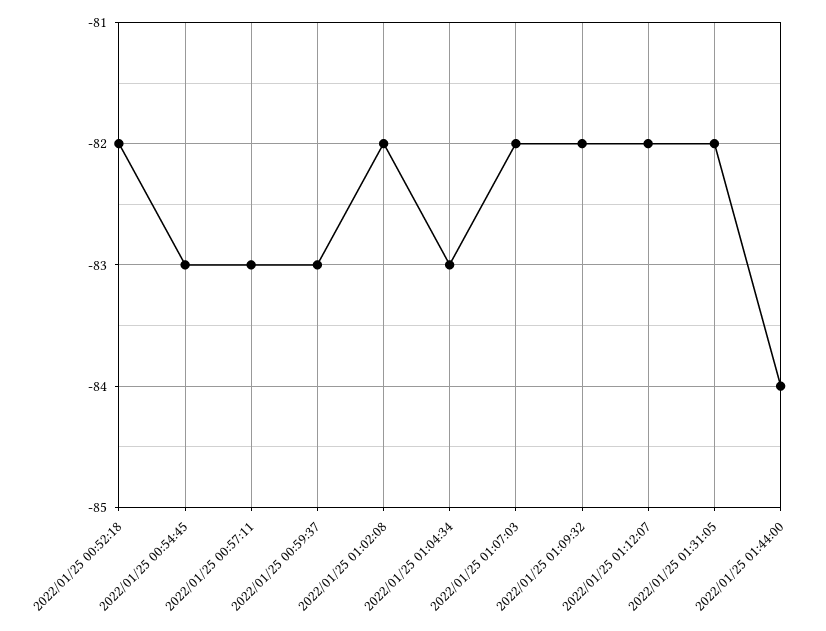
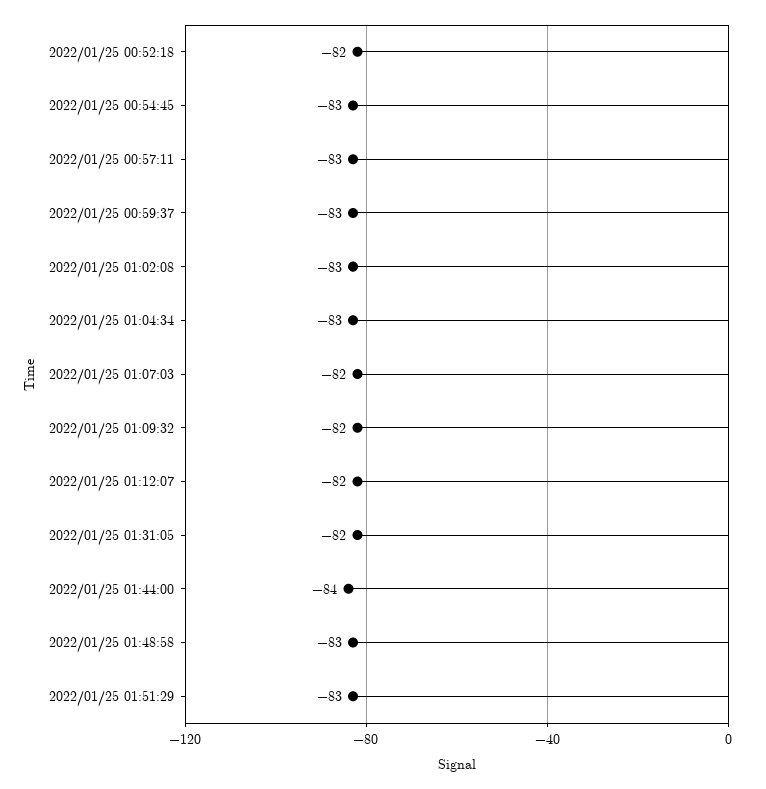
2022/01/25 01:02:08: -82 -> -83
2022/01/25 01:48:58: none -> -83
2022/01/25 01:51:29: none -> -83

